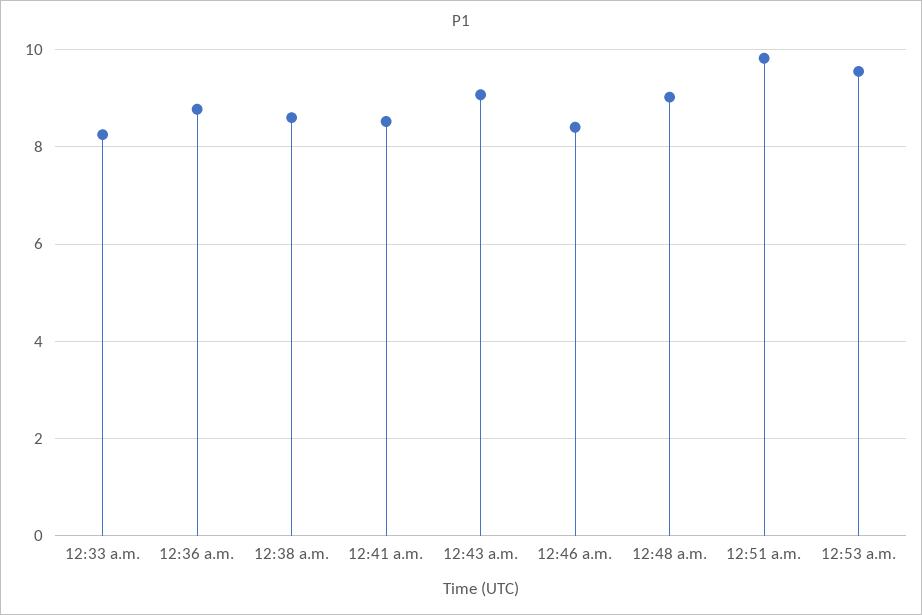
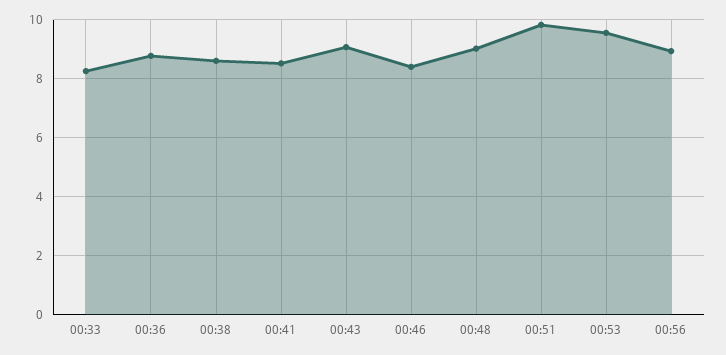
00:56: none -> 9

